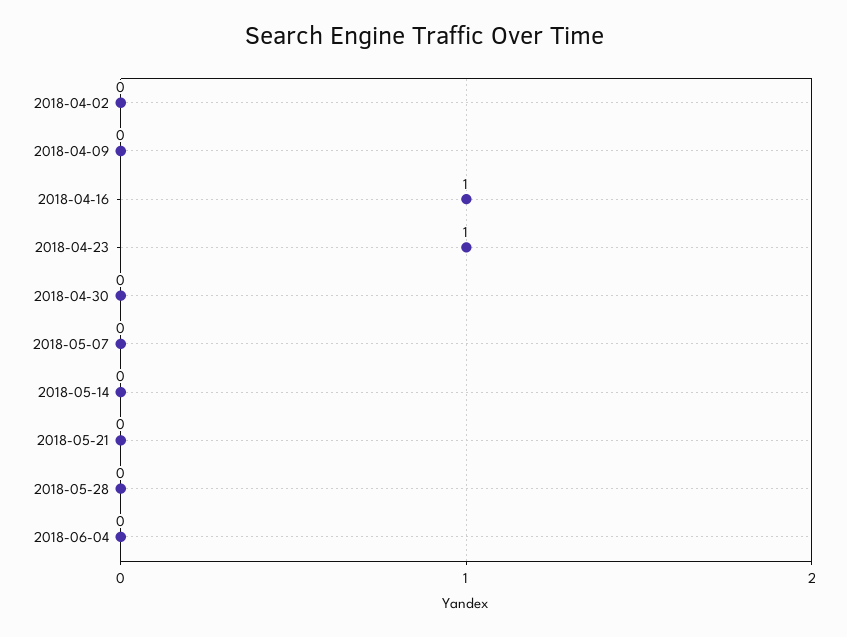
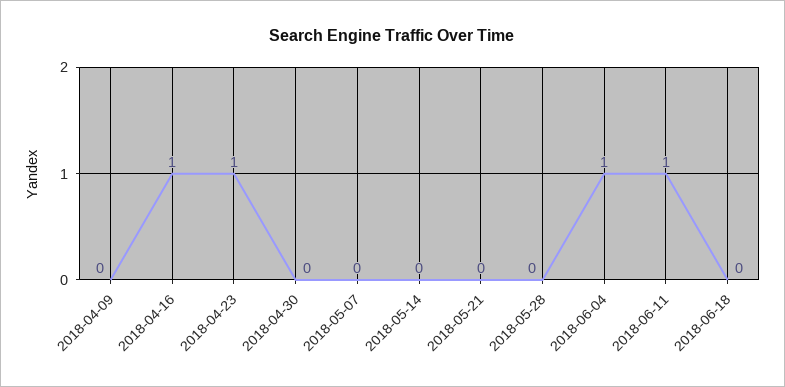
2018-04-02: 0 -> none
2018-06-04: 0 -> 1
2018-06-11: none -> 1
2018-06-18: none -> 0

